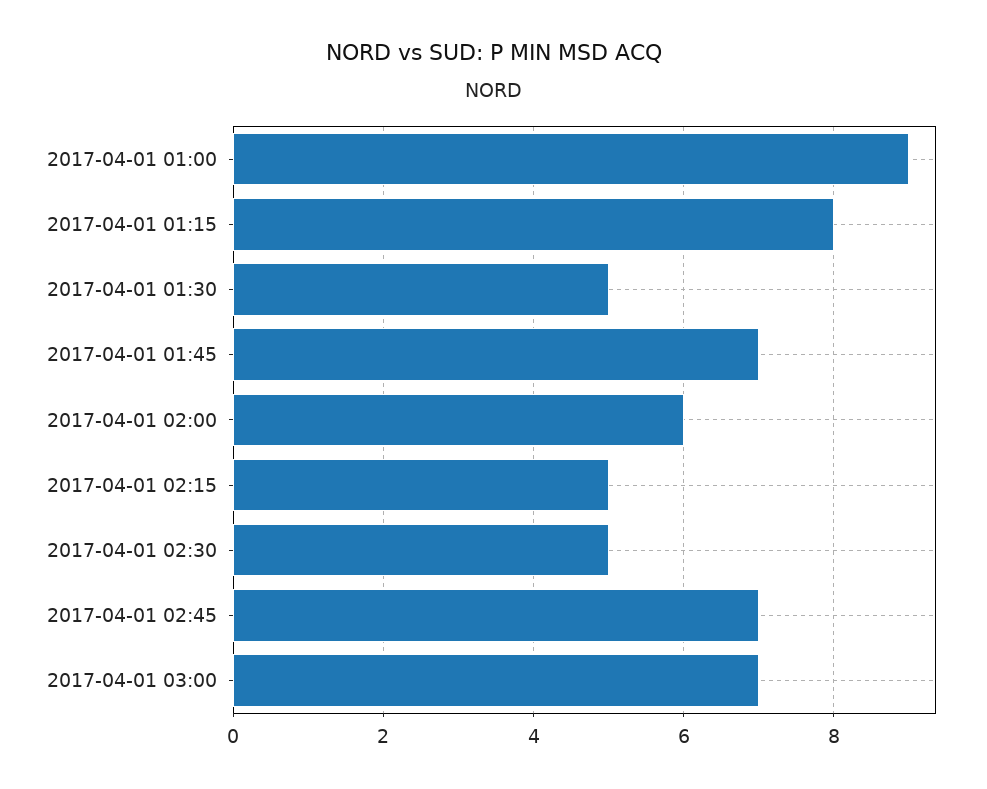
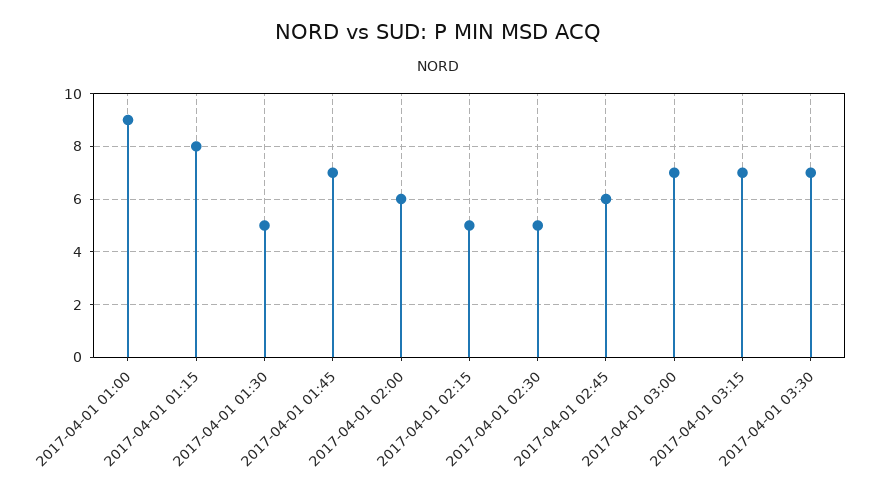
2017-04-01 02:45: 7 -> 6
2017-04-01 03:15: none -> 7
2017-04-01 03:30: none -> 7

